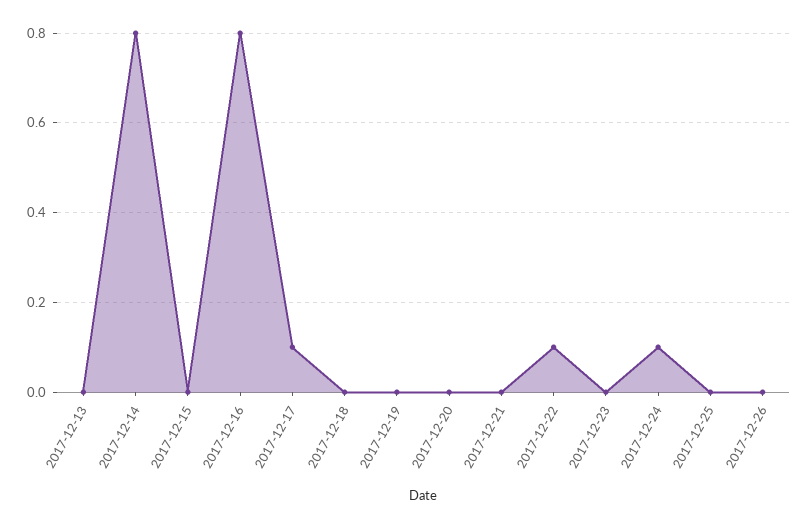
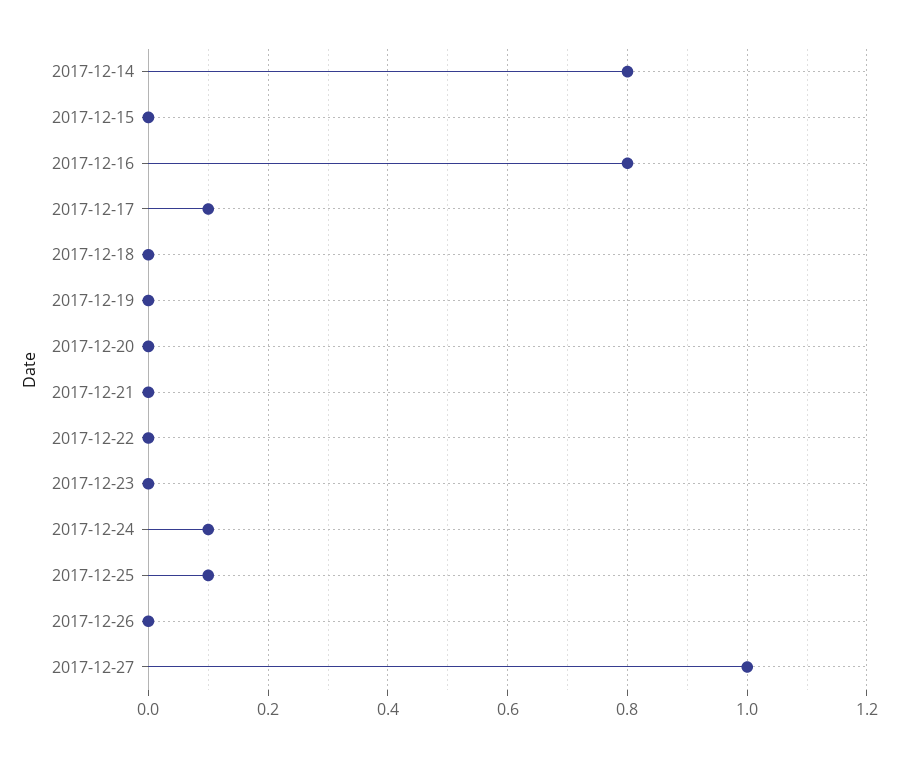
2017-12-13: 0 -> none
2017-12-22: 0.1 -> 0
2017-12-25: 0 -> 0.1
2017-12-27: none -> 1

